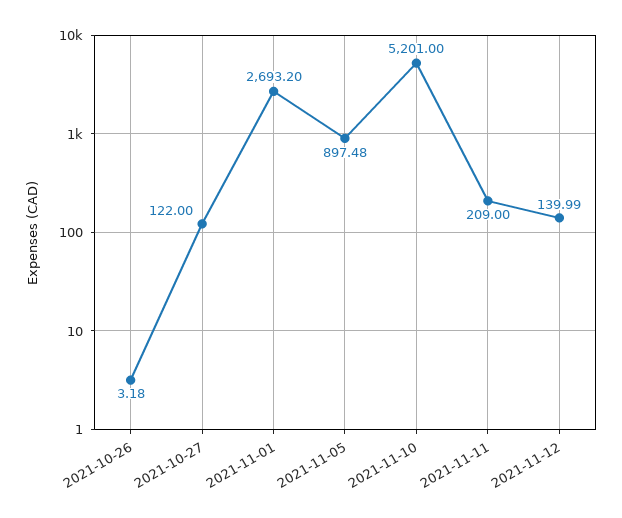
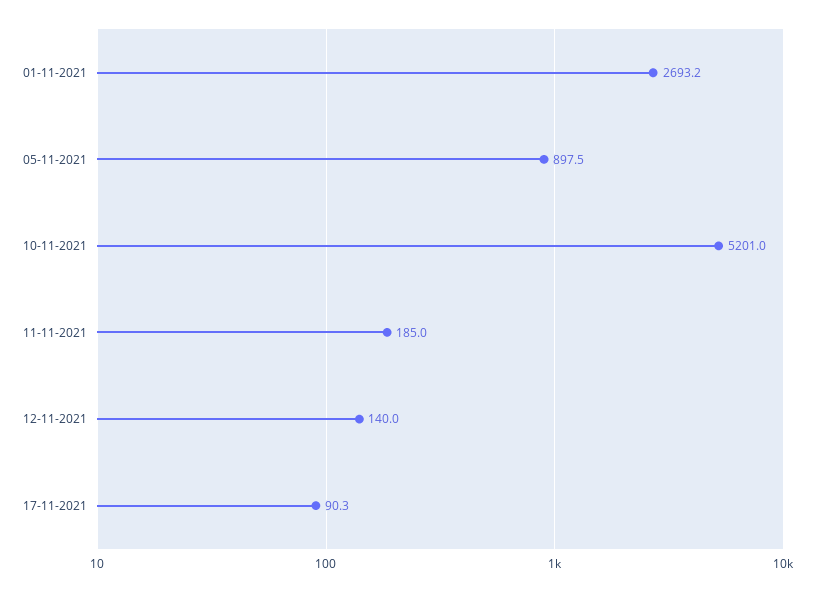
2021-10-26: 3.18 -> none
2021-10-27: 122 -> none
2021-11-11: 209 -> 185
17-11-2021: none -> 90.3

